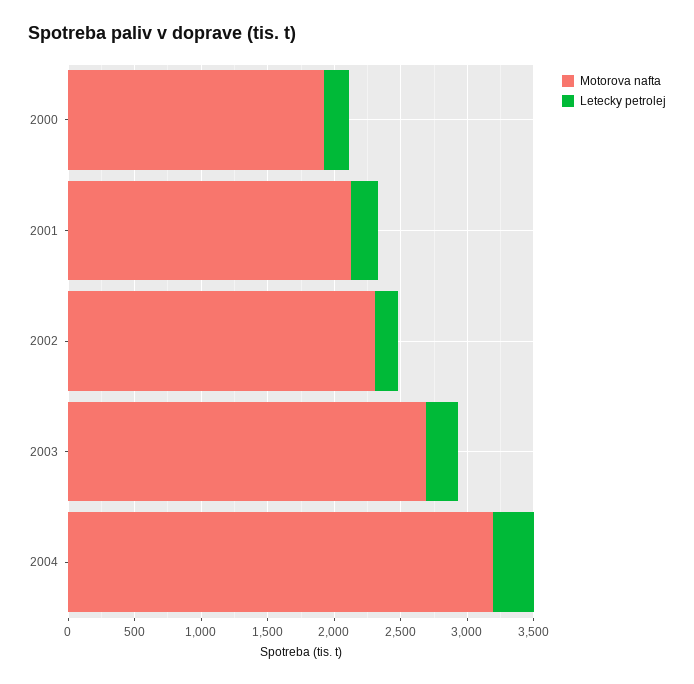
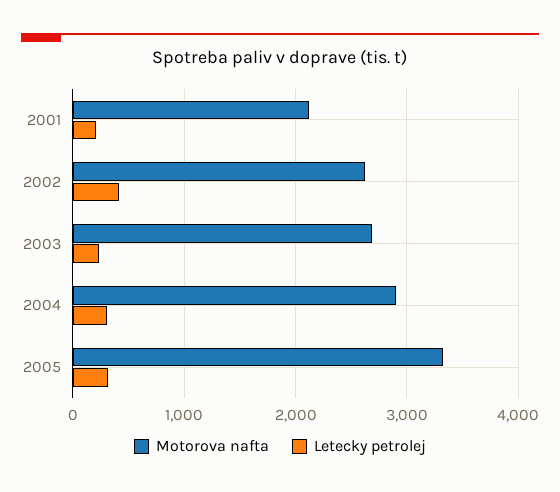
Motorova nafta, 2000: 1900 -> none
Letecky petrolej, 2000: 200 -> none
Motorova nafta, 2002: 2300 -> 2600
Letecky petrolej, 2002: 200 -> 400
Motorova nafta, 2004: 3200 -> 2900
Motorova nafta, 2005: none -> 3300
Letecky petrolej, 2005: none -> 300

